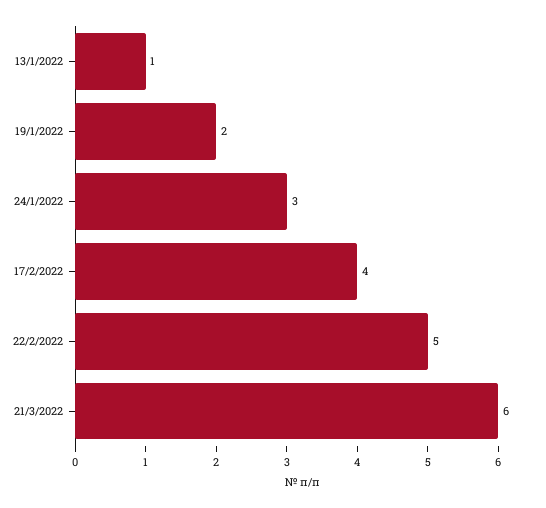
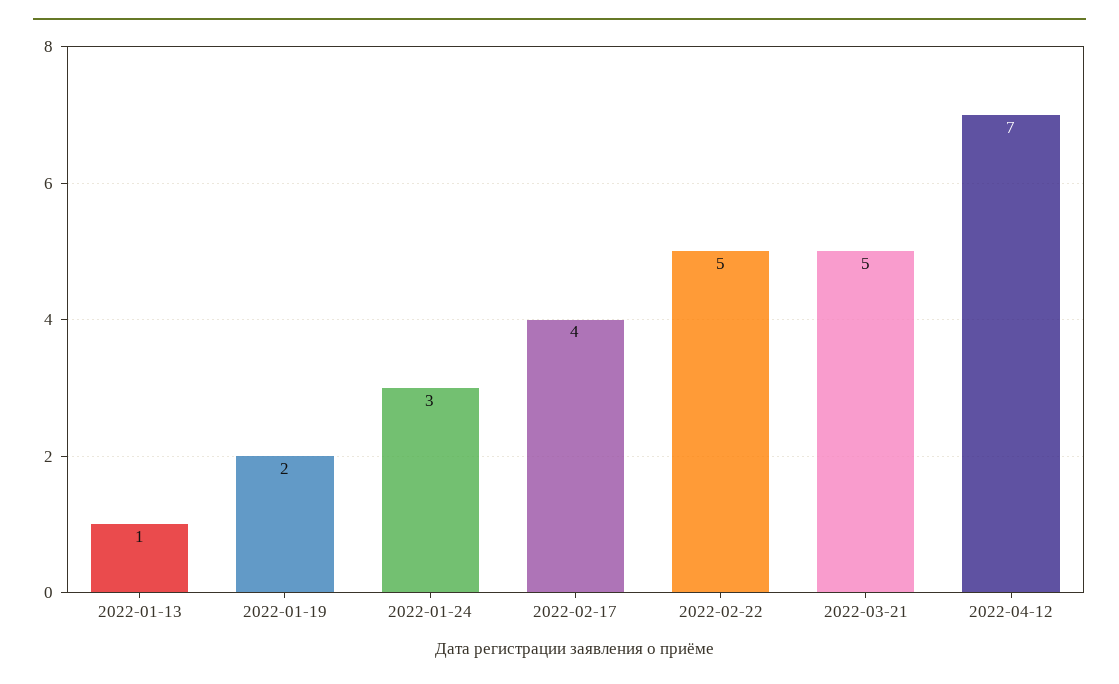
21/3/2022: 6 -> 5
2022-04-12: none -> 7

